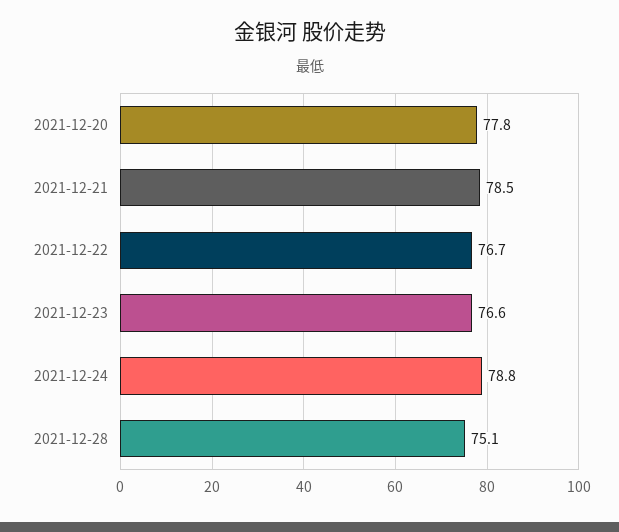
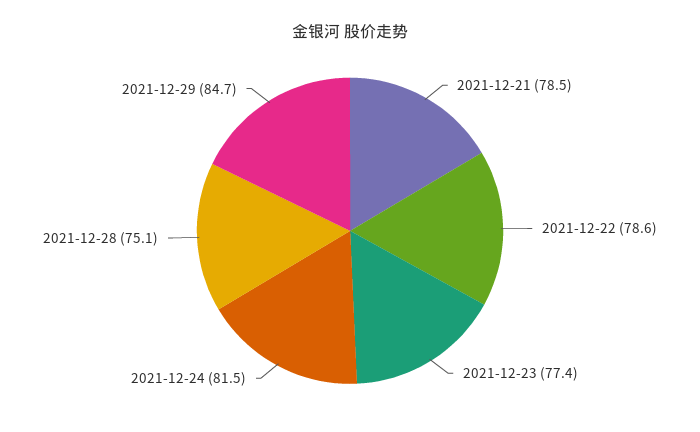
2021-12-20: 77.8 -> none
2021-12-22: 76.7 -> 78.6
2021-12-23: 76.6 -> 77.4
2021-12-24: 78.8 -> 81.5
2021-12-29: none -> 84.7

